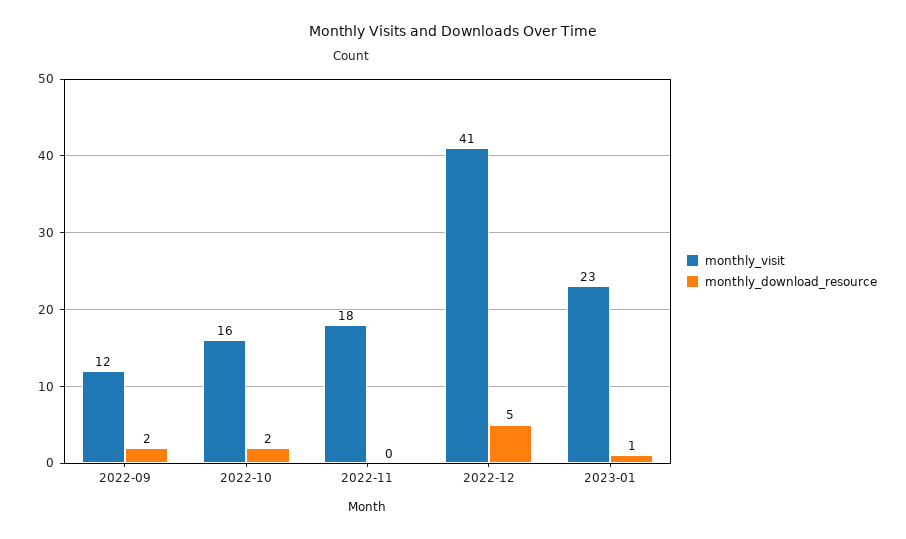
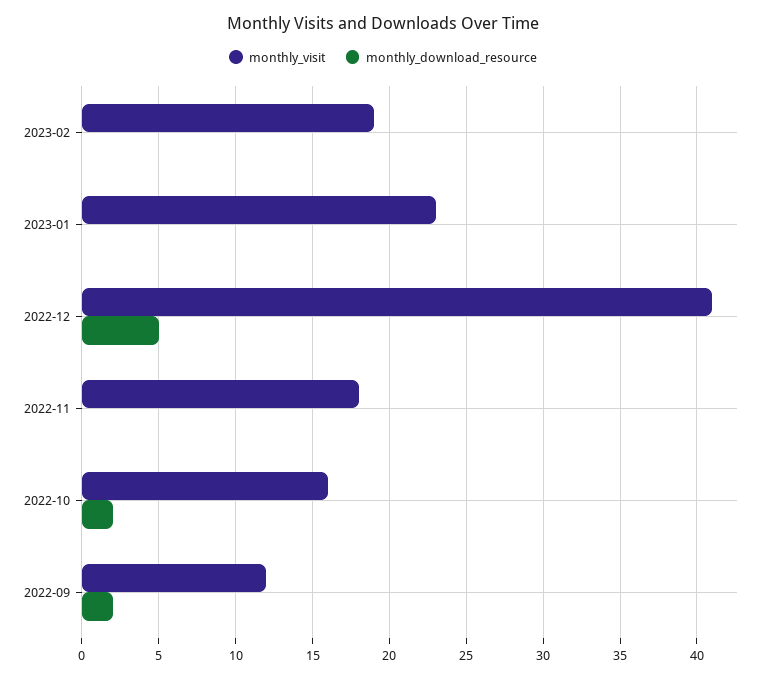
monthly_download_resource, 2023-01: 1 -> 0
monthly_visit, 2023-02: none -> 19
monthly_download_resource, 2023-02: none -> 0

